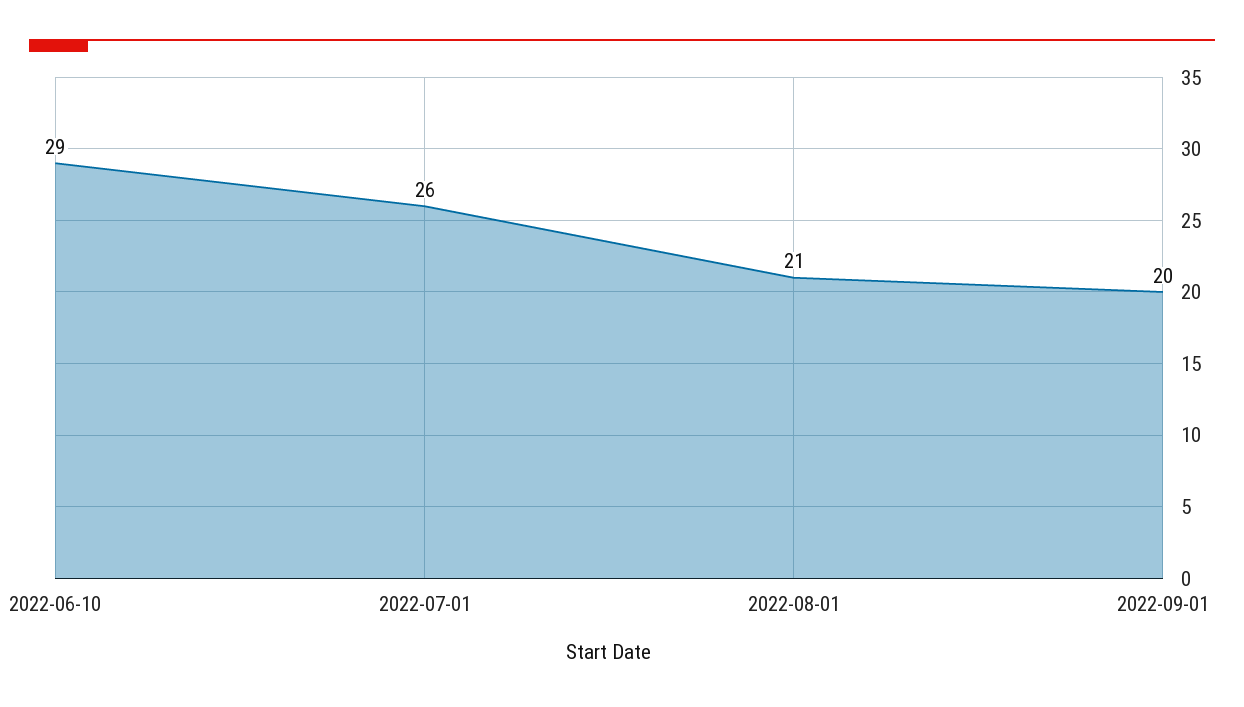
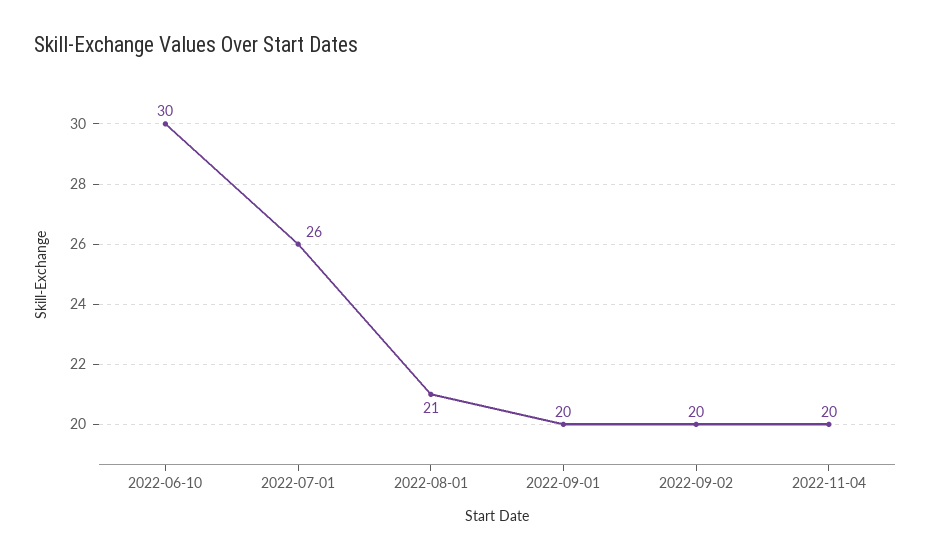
2022-06-10: 29 -> 30
2022-09-02: none -> 20
2022-11-04: none -> 20

